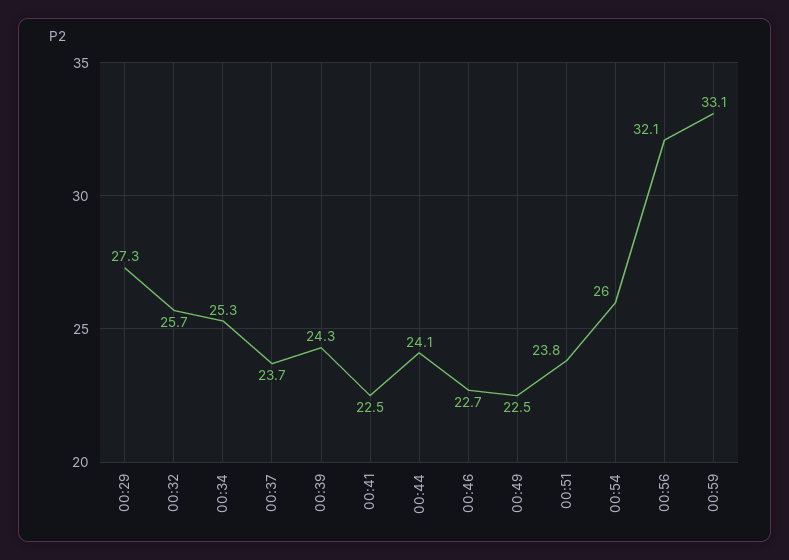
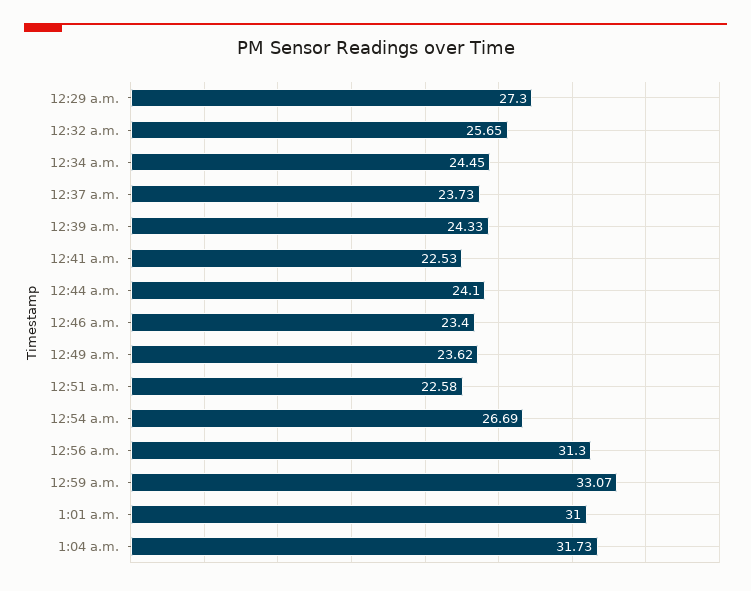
00:34: 25.3 -> 24.45
00:46: 22.7 -> 23.4
00:49: 22.5 -> 23.62
00:51: 23.8 -> 22.58
00:54: 26 -> 26.69
00:56: 32.1 -> 31.3
1:01 a.m.: none -> 31
1:04 a.m.: none -> 31.73

